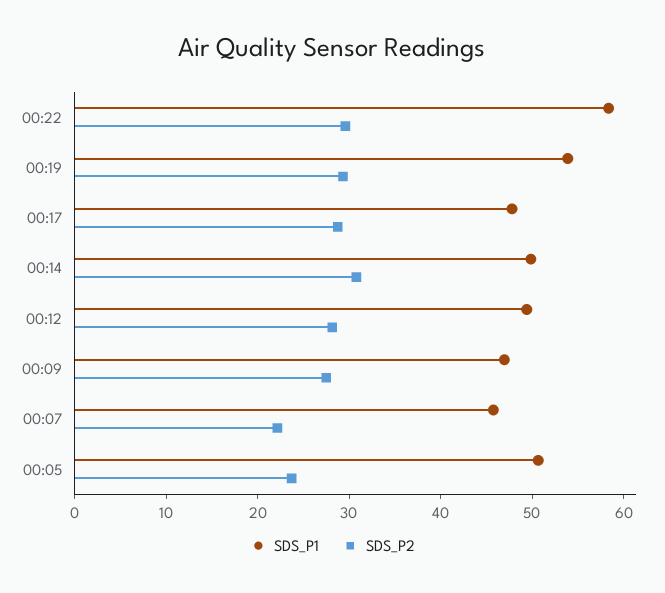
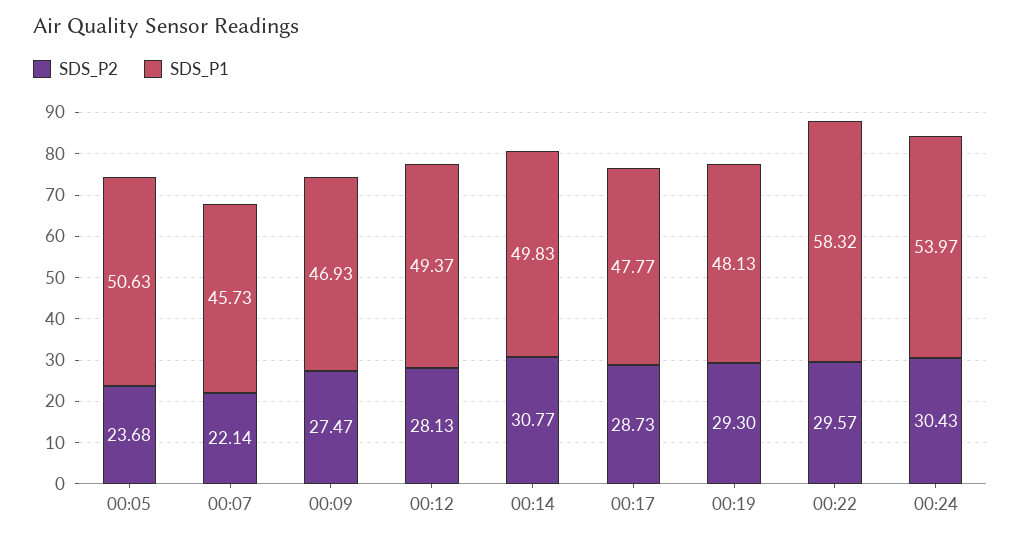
SDS_P1, 00:19: 54 -> 48.13
SDS_P2, 00:24: none -> 30.43
SDS_P1, 00:24: none -> 53.97

